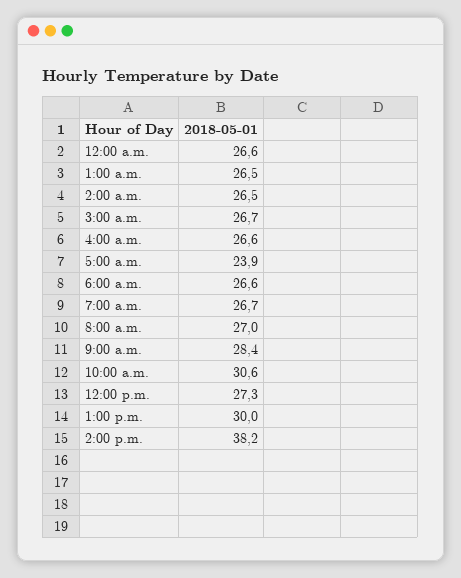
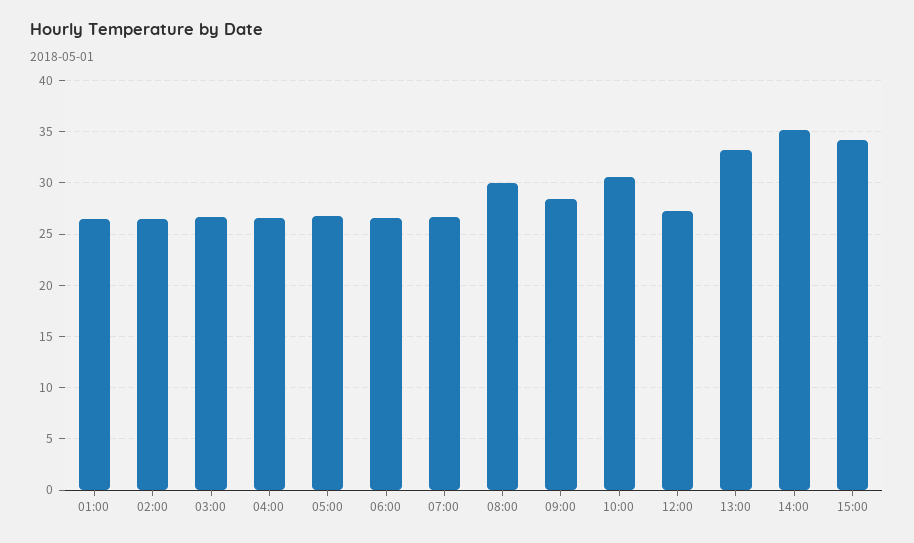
12:00 a.m.: 26.6 -> none
5:00 a.m.: 23.9 -> 27
8:00 a.m.: 27 -> 30
1:00 p.m.: 30 -> 33
2:00 p.m.: 38.2 -> 35
15:00: none -> 34

